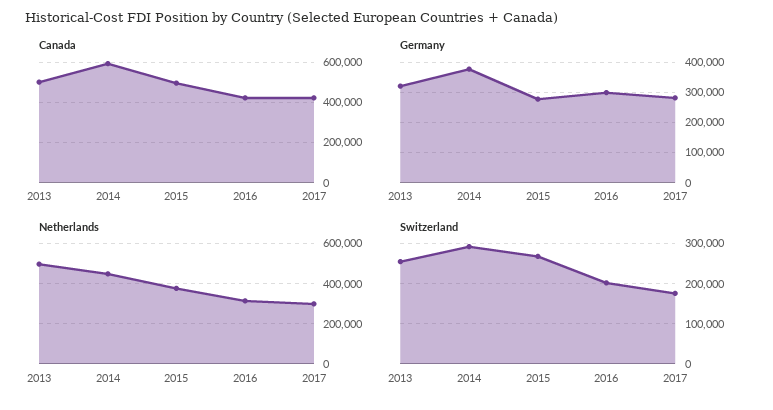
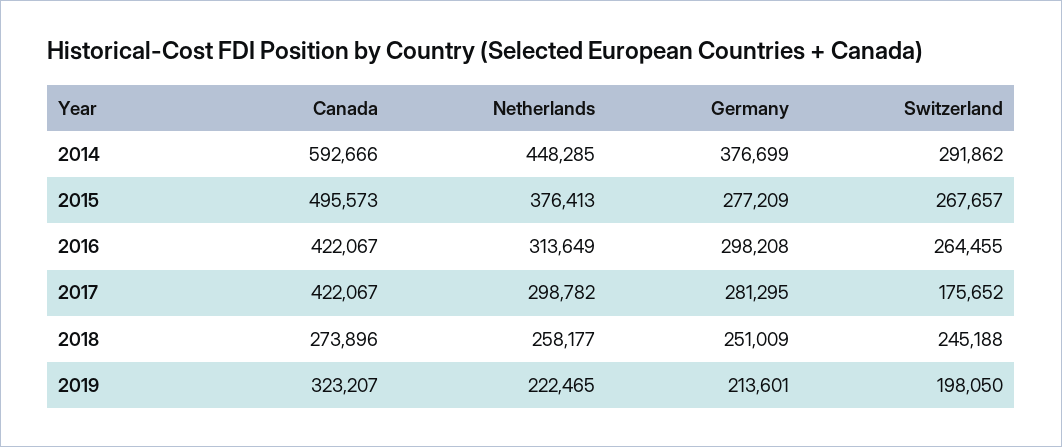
Canada, 2013: 500000 -> none
Germany, 2013: 320000 -> none
Netherlands, 2013: 500000 -> none
Switzerland, 2013: 260000 -> none
Switzerland, 2016: 200000 -> 264455
Canada, 2018: none -> 273896
Netherlands, 2018: none -> 258177
Germany, 2018: none -> 251009
Switzerland, 2018: none -> 245188
Canada, 2019: none -> 323207
Netherlands, 2019: none -> 222465
Germany, 2019: none -> 213601
Switzerland, 2019: none -> 198050

